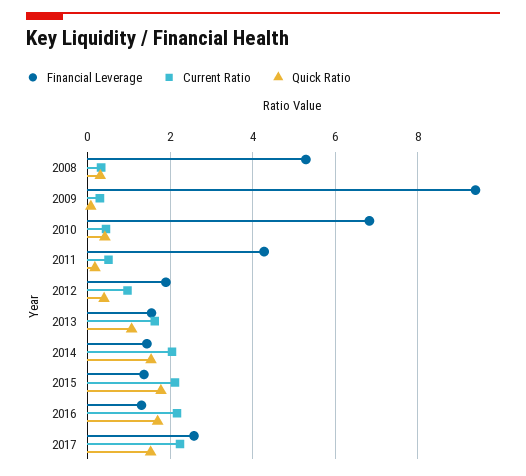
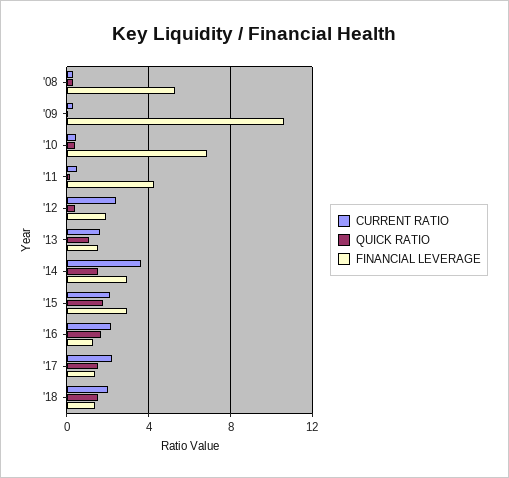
Financial Leverage, 2009: 9.4 -> 10.5
Current Ratio, 2012: 1 -> 2.5
Financial Leverage, 2014: 1.4 -> 3
Current Ratio, 2014: 2 -> 3.5
Financial Leverage, 2015: 1.4 -> 3
Financial Leverage, 2017: 2.6 -> 1.5
Current Ratio, '18: none -> 2
Quick Ratio, '18: none -> 1.5
Financial Leverage, '18: none -> 1.5

